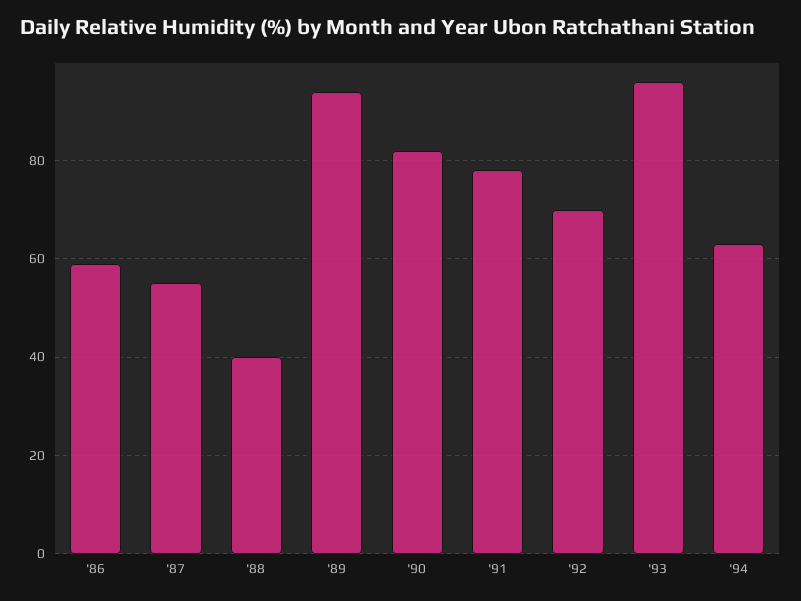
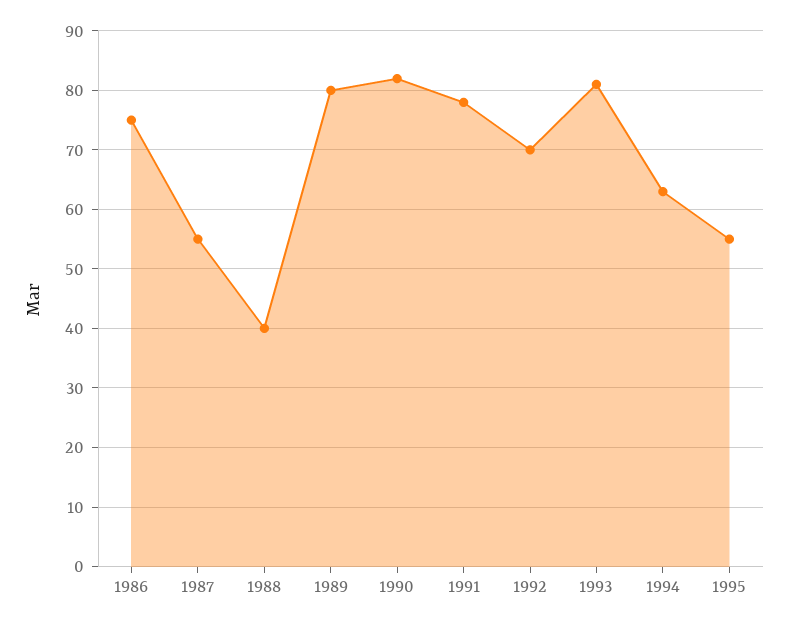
'86: 60 -> 75
'89: 95 -> 80
'93: 95 -> 80
1995: none -> 55

